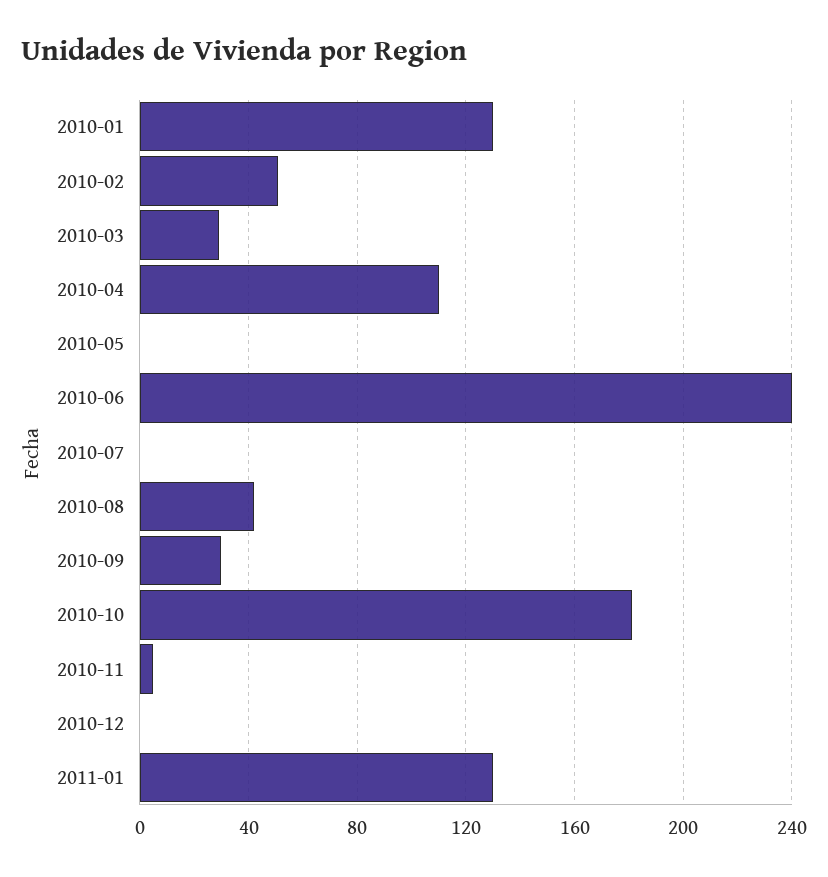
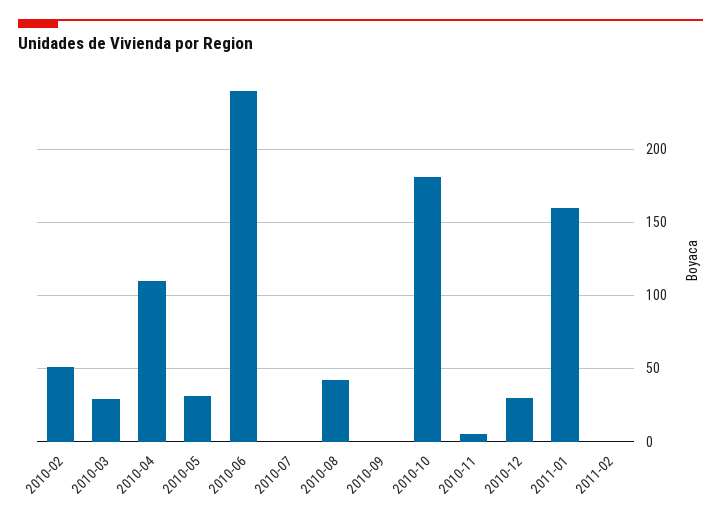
2010-01: 130 -> none
2010-05: 0 -> 30
2010-09: 30 -> 0
2010-12: 0 -> 30
2011-01: 130 -> 160
2011-02: none -> 0

